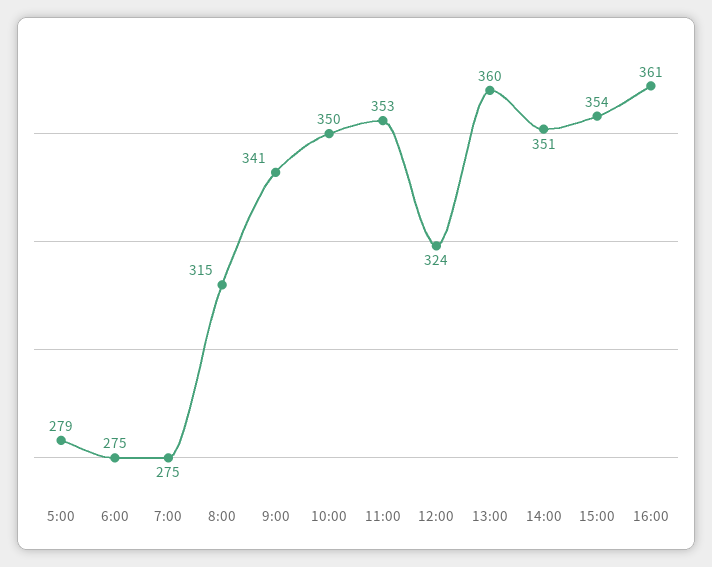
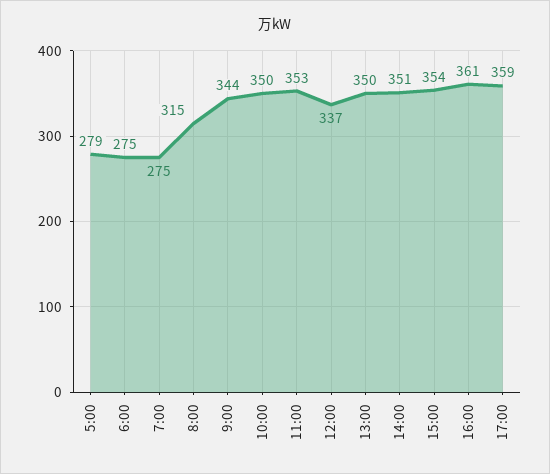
9:00: 341 -> 344
12:00: 324 -> 337
13:00: 360 -> 350
17:00: none -> 359

